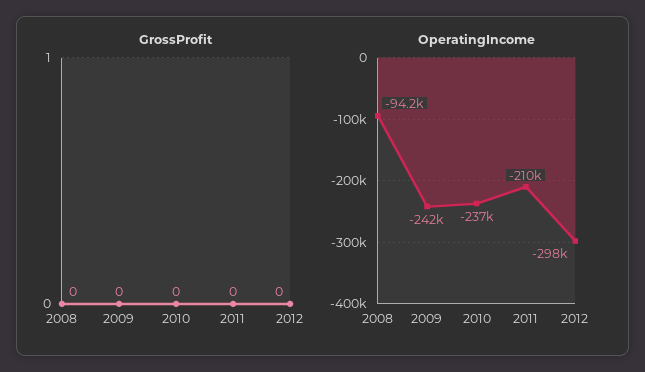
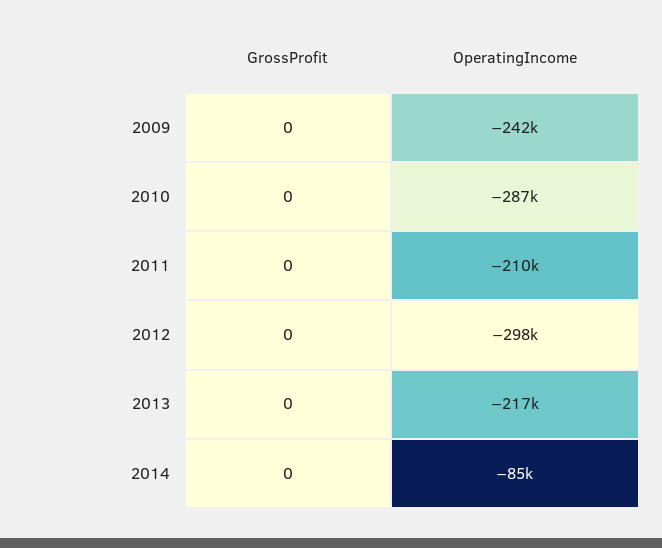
GrossProfit, 2008: 0 -> none
OperatingIncome, 2008: -94200 -> none
OperatingIncome, 2010: -237000 -> -287000
GrossProfit, 2013: none -> 0
OperatingIncome, 2013: none -> -217000
GrossProfit, 2014: none -> 0
OperatingIncome, 2014: none -> -85000

